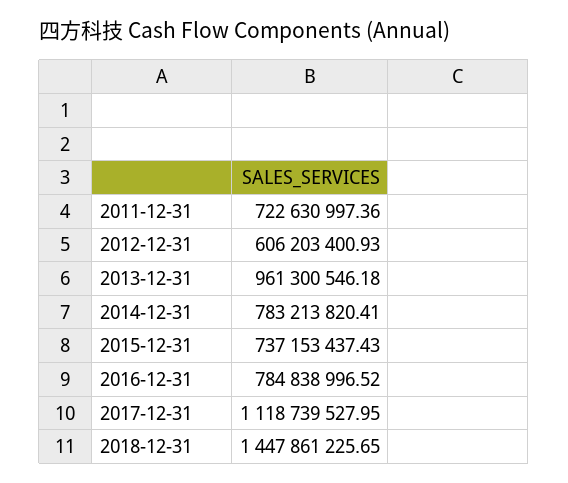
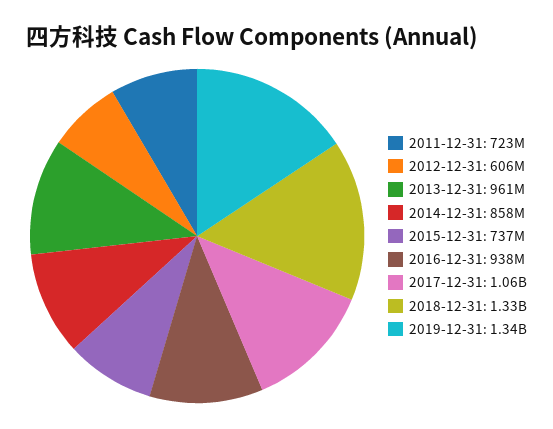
2014-12-31: 783213820.41 -> 858000000
2016-12-31: 784838996.52 -> 938000000
2017-12-31: 1118739527.95 -> 1060000000
2018-12-31: 1447861225.65 -> 1330000000
2019-12-31: none -> 1340000000

